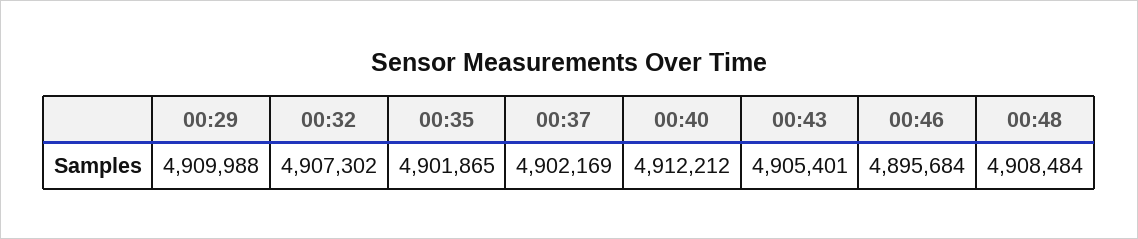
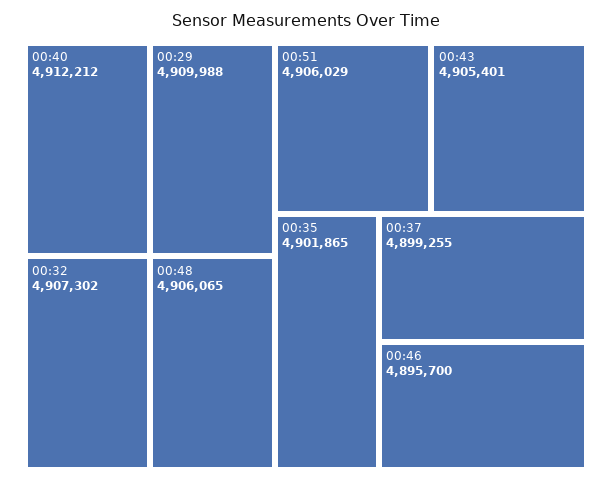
00:37: 4902169 -> 4899255
00:46: 4895684 -> 4895700
00:48: 4908484 -> 4906065
00:51: none -> 4906029

